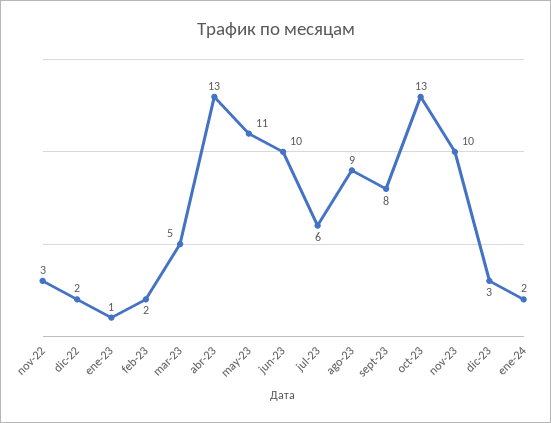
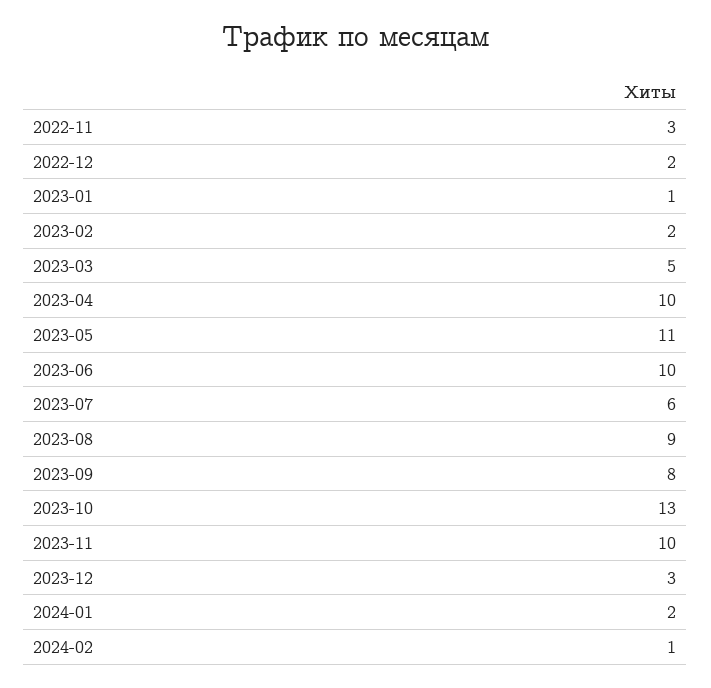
abr-23: 13 -> 10
2024-02: none -> 1

